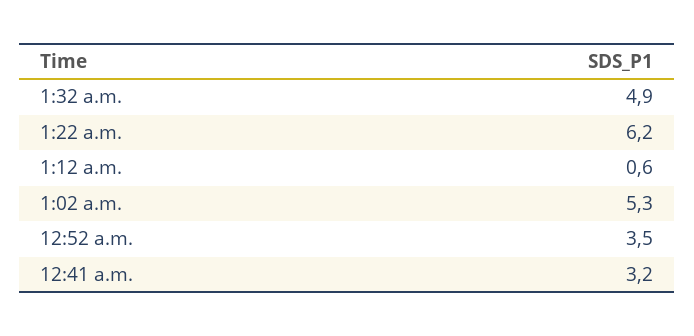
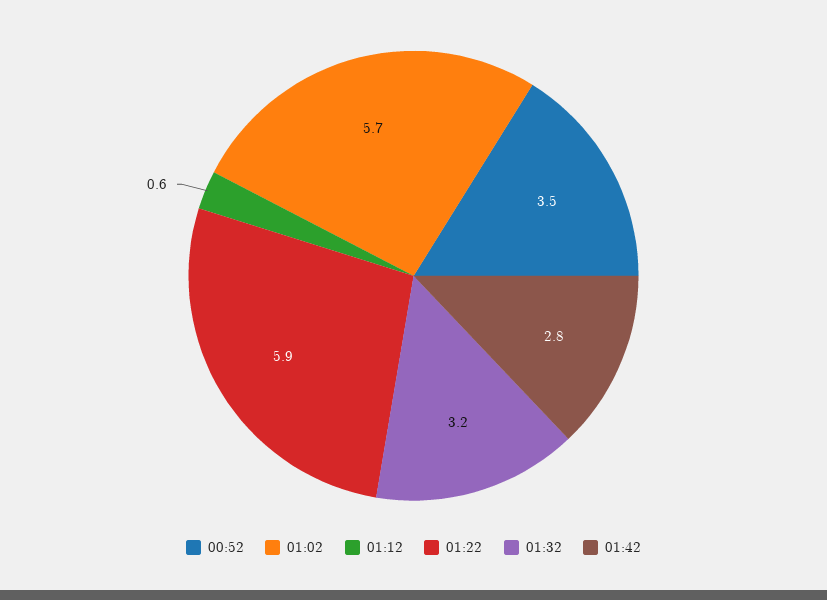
1:32 a.m.: 4.9 -> 3.2
1:22 a.m.: 6.2 -> 5.9
1:02 a.m.: 5.3 -> 5.7
12:41 a.m.: 3.2 -> none
01:42: none -> 2.8

